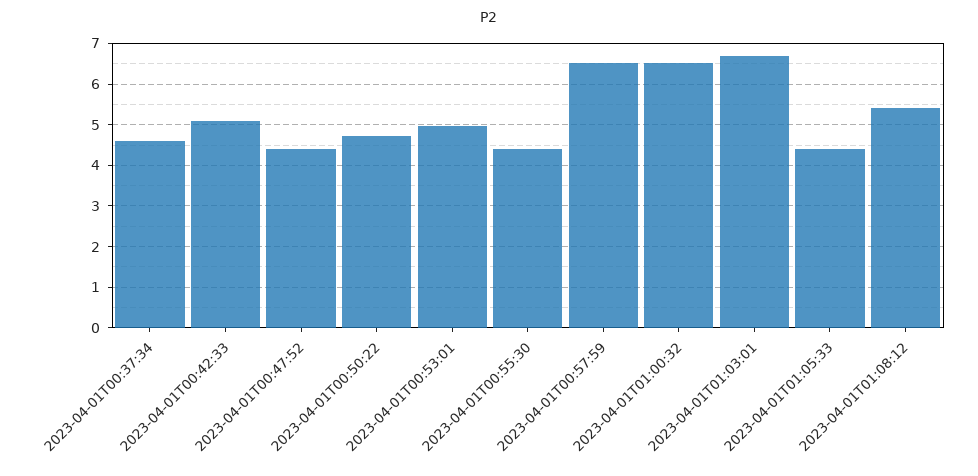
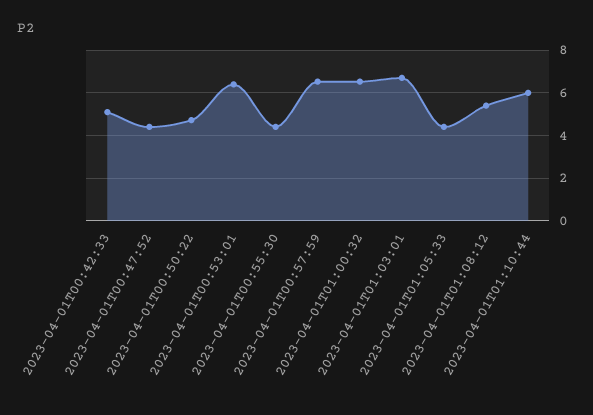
2023-04-01T00:37:34: 4.6 -> none
2023-04-01T00:53:01: 5 -> 6.5
2023-04-01T01:10:44: none -> 6

